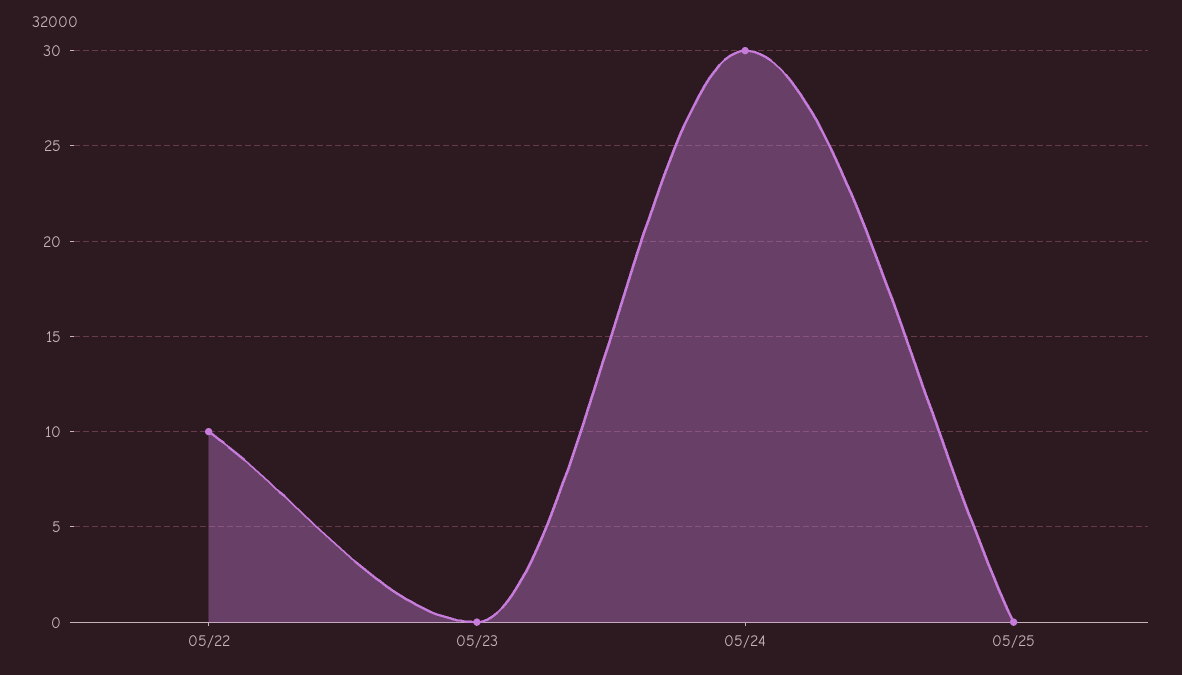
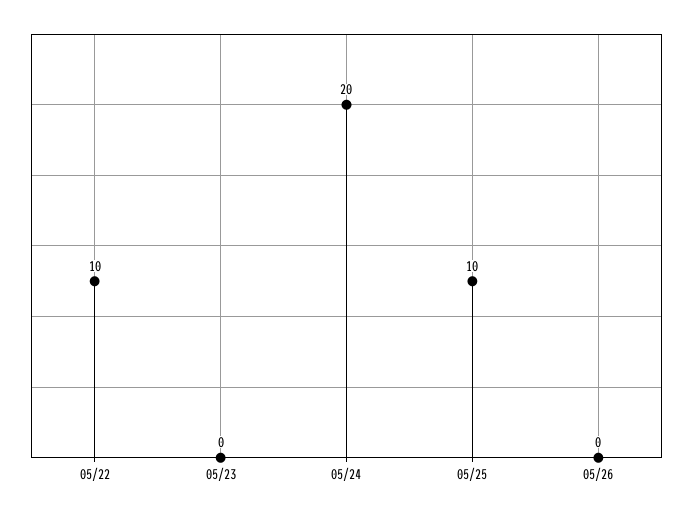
05/24: 30 -> 20
05/25: 0 -> 10
05/26: none -> 0

